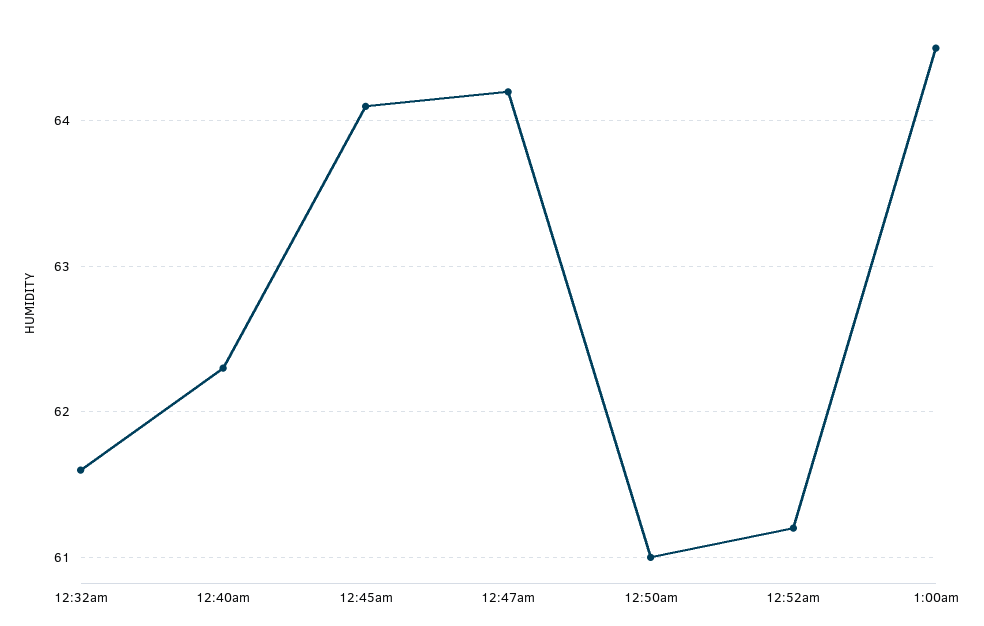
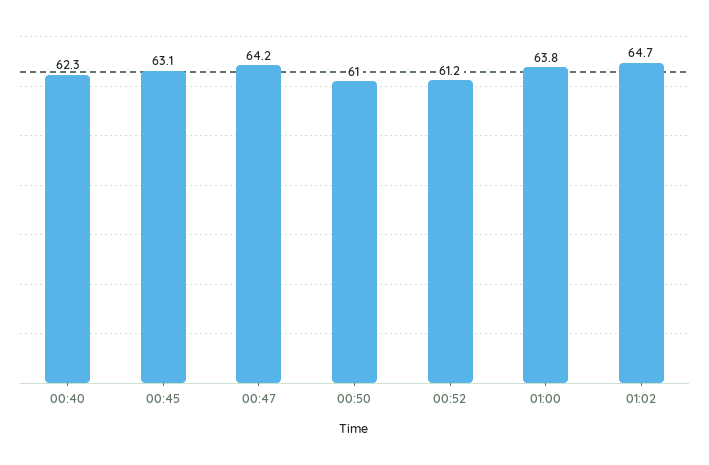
12:32am: 61.6 -> none
12:45am: 64.1 -> 63.1
1:00am: 64.5 -> 63.8
01:02: none -> 64.7

